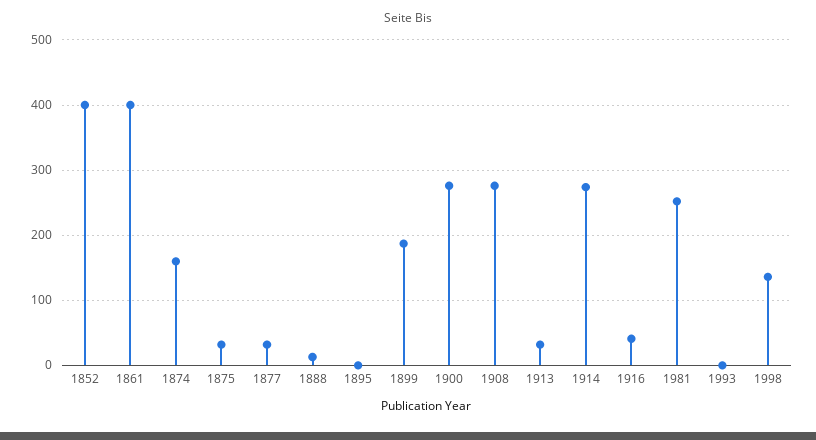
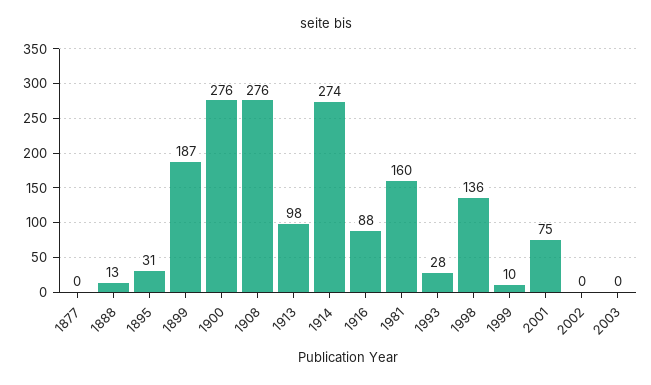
1852: 400 -> none
1861: 400 -> none
1874: 160 -> none
1875: 30 -> none
1877: 30 -> 0
1895: 0 -> 31
1913: 30 -> 98
1916: 40 -> 88
1981: 250 -> 160
1993: 0 -> 28
1999: none -> 10
2001: none -> 75
2002: none -> 0
2003: none -> 0

